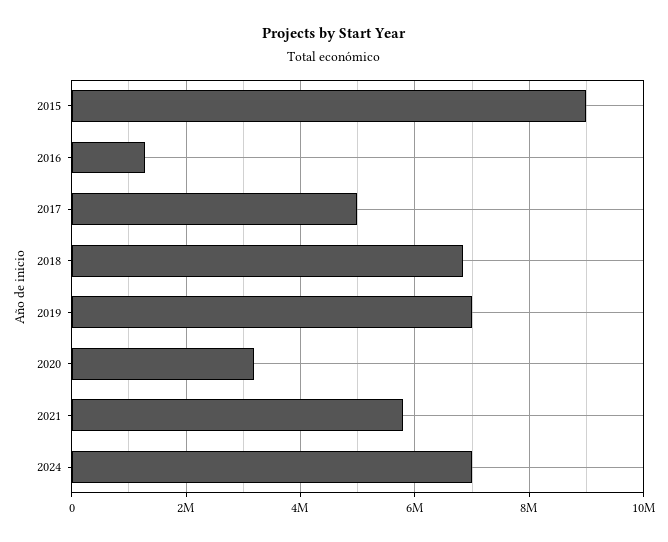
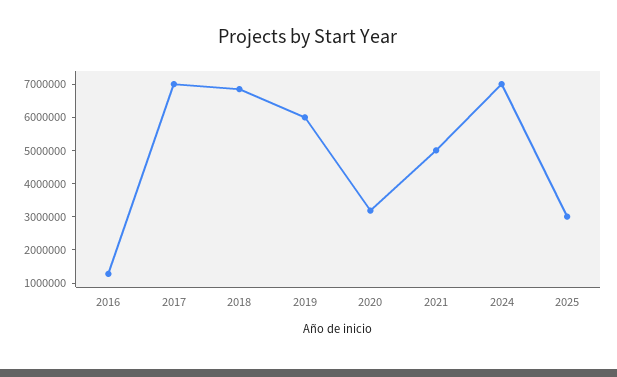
2015: 9000000 -> none
2017: 5000000 -> 7000000
2019: 7000000 -> 6000000
2021: 5800000 -> 5000000
2025: none -> 3000000

